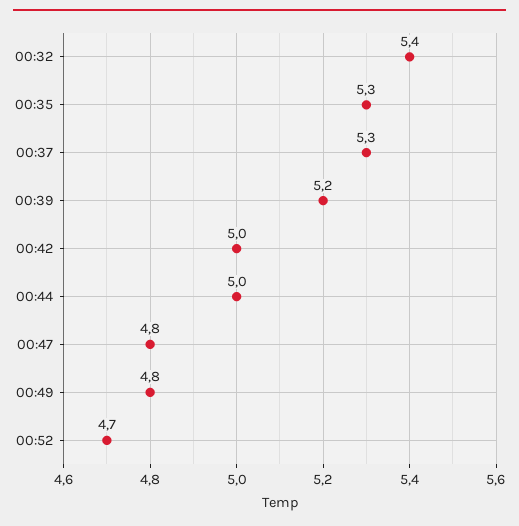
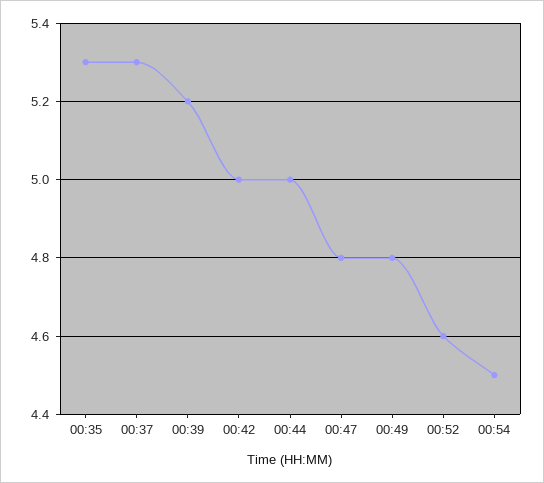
00:32: 5.4 -> none
00:52: 4.7 -> 4.6
00:54: none -> 4.5

